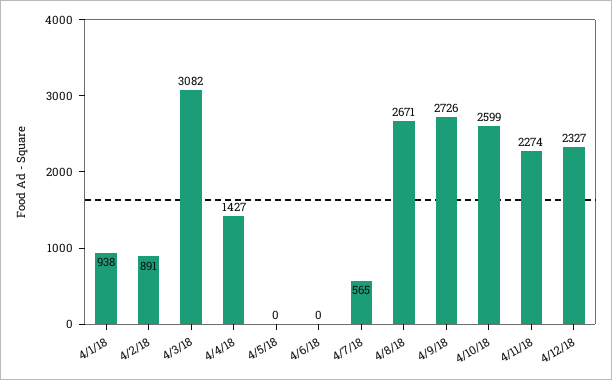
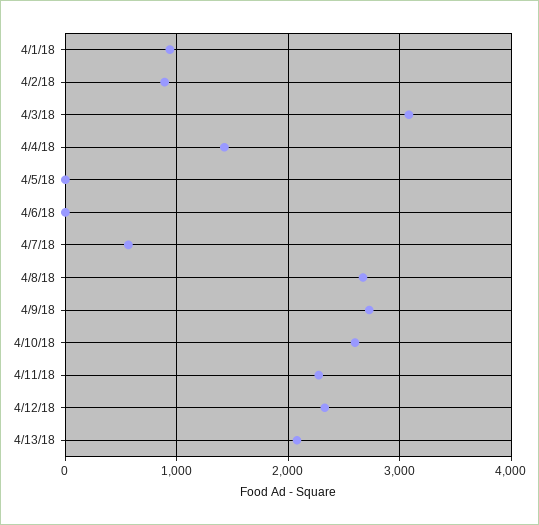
4/13/18: none -> 2100

